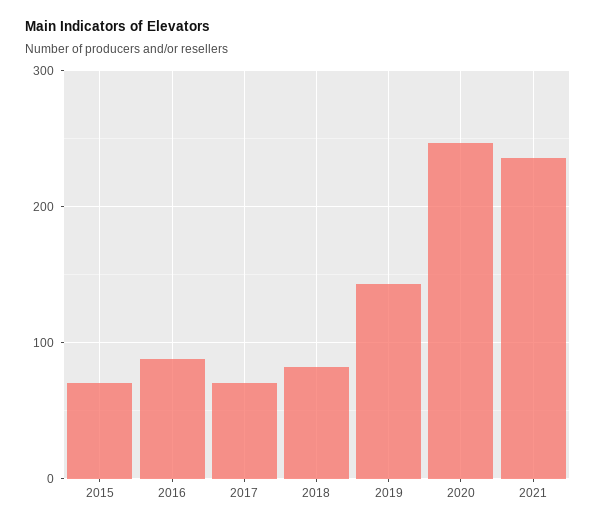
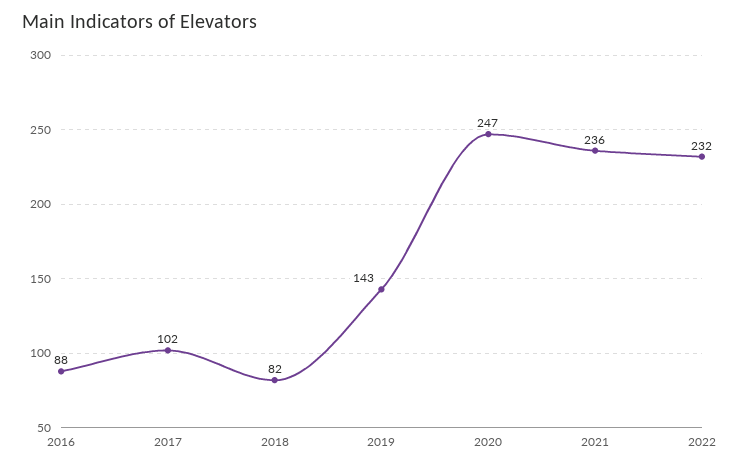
2015: 70 -> none
2017: 70 -> 102
2022: none -> 232

